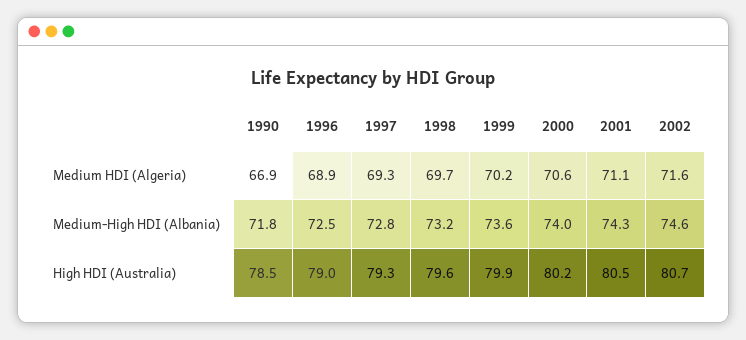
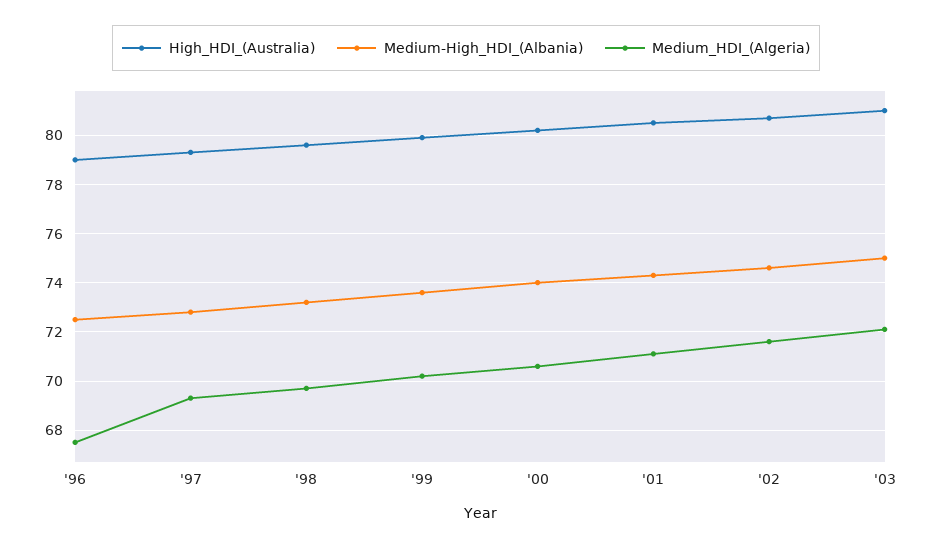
Medium HDI (Algeria), 1990: 66.9 -> none
Medium HDI (Algeria), 1996: 68.9 -> 67.5
Medium-High HDI (Albania), 1990: 71.8 -> none
High HDI (Australia), 1990: 78.5 -> none
High HDI (Australia), '03: none -> 81
Medium-High HDI (Albania), '03: none -> 75
Medium HDI (Algeria), '03: none -> 72

